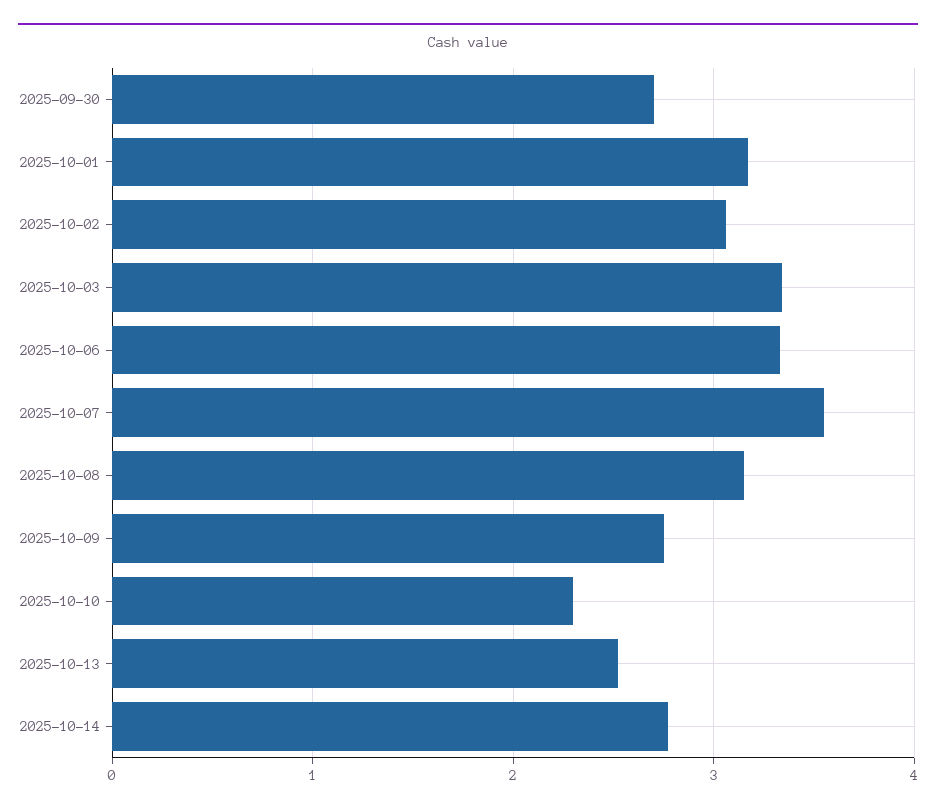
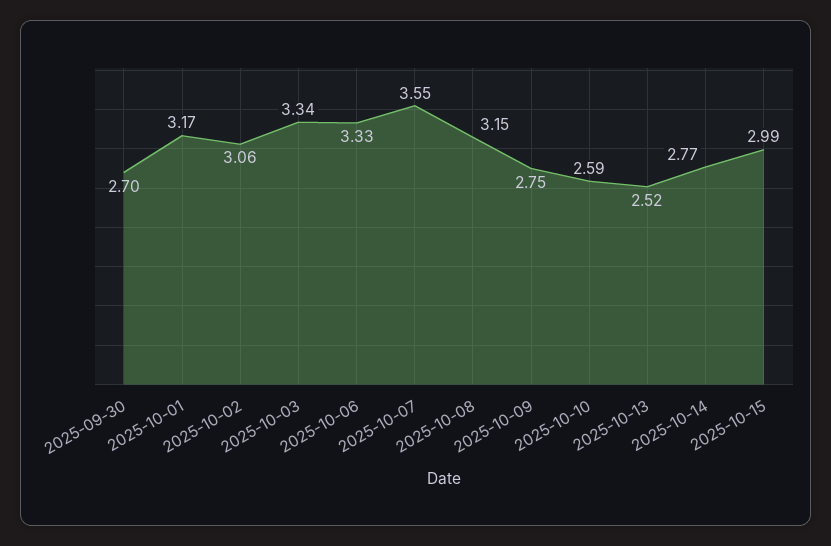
2025-10-10: 2.3 -> 2.59
2025-10-15: none -> 2.99

